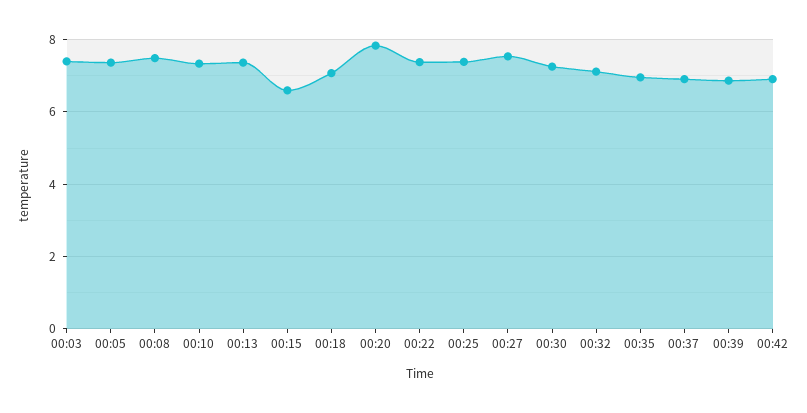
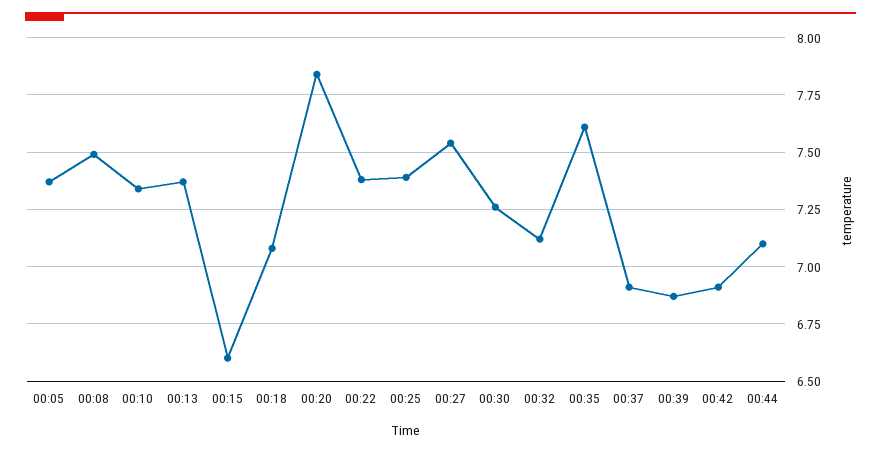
00:03: 7.4 -> none
00:35: 7 -> 7.6
00:44: none -> 7.1

